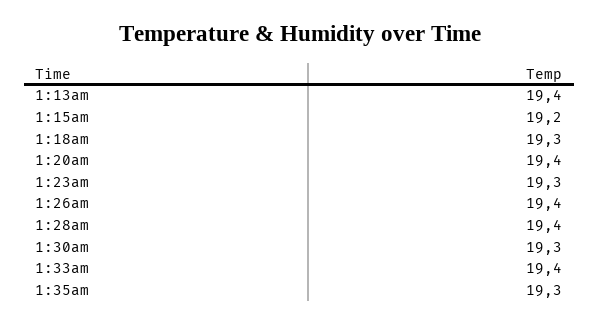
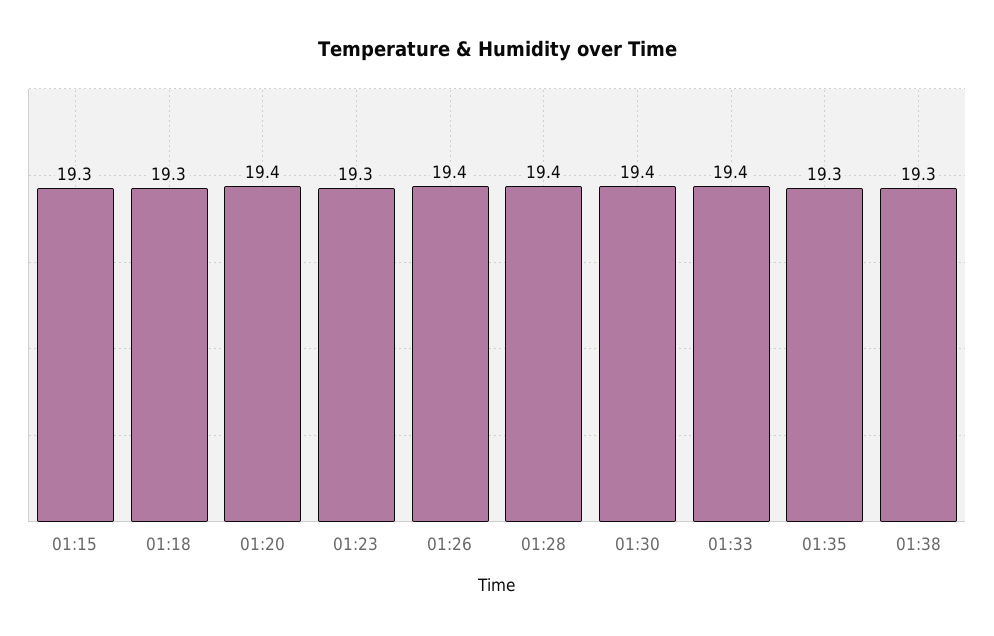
1:13am: 19.4 -> none
1:15am: 19.2 -> 19.3
1:30am: 19.3 -> 19.4
01:38: none -> 19.3

